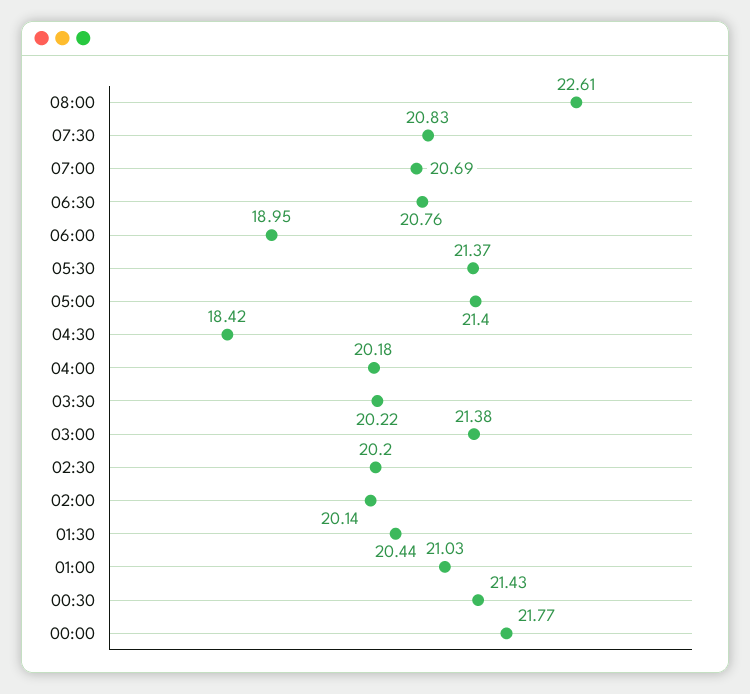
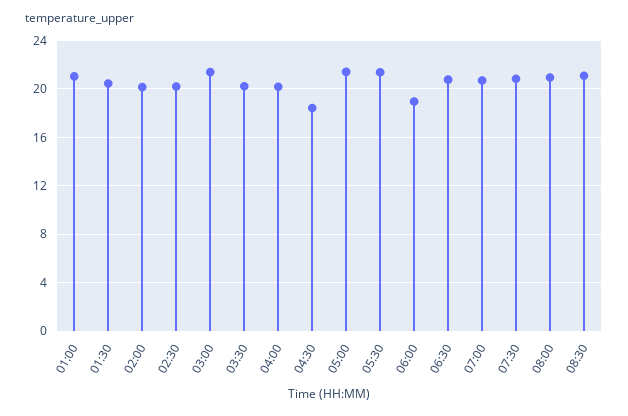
08:00: 22.61 -> 21
00:30: 21.43 -> none
00:00: 21.77 -> none
08:30: none -> 21

